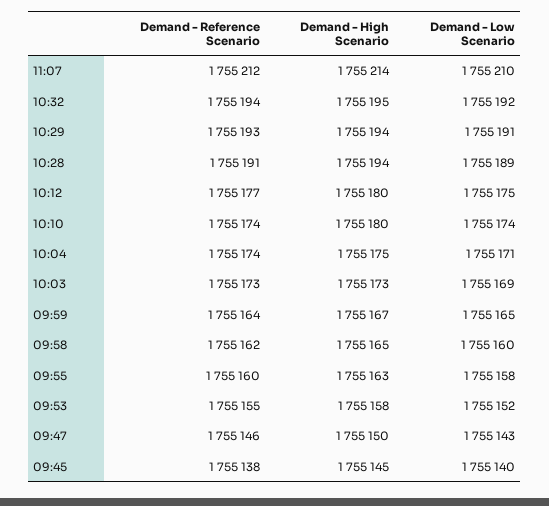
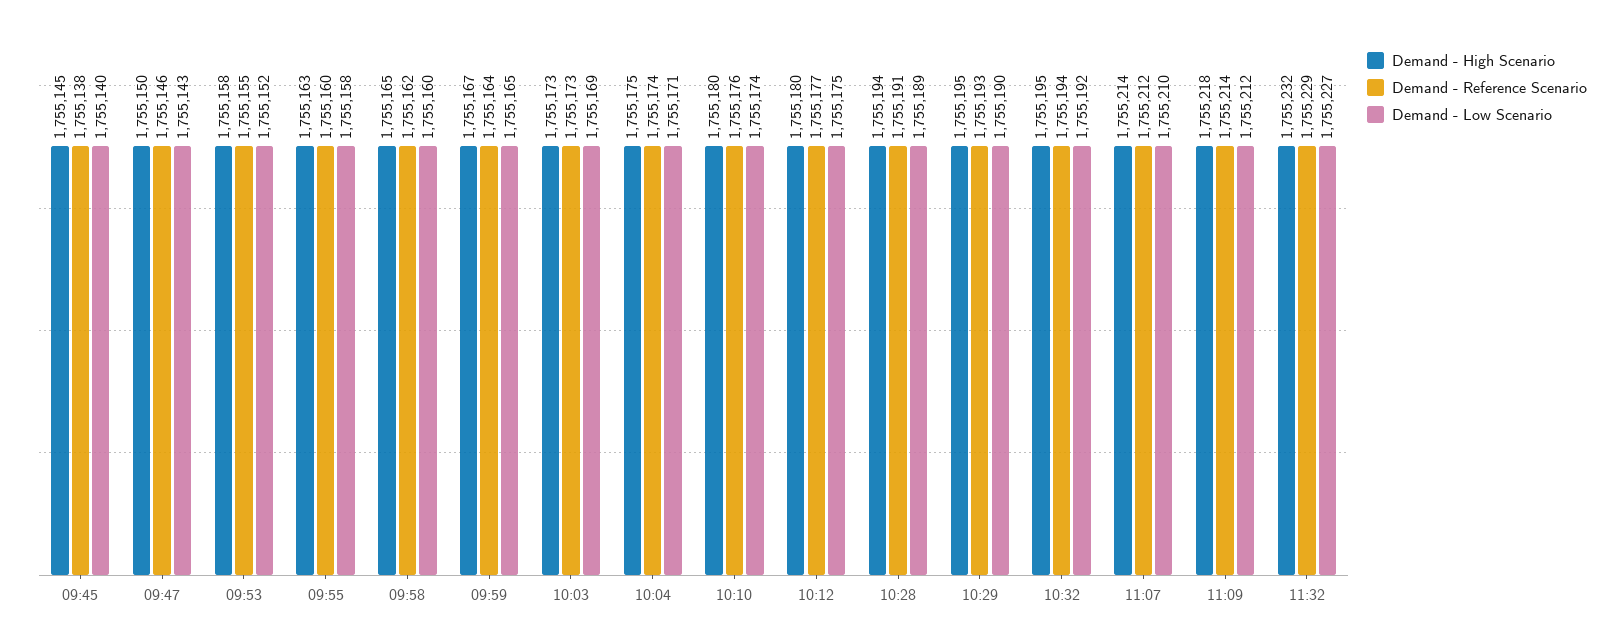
Demand - High Scenario, 10:29: 1755194 -> 1755195
Demand - Low Scenario, 10:29: 1755191 -> 1755190
Demand - Reference Scenario, 10:10: 1755174 -> 1755176
Demand - High Scenario, 11:09: none -> 1755218
Demand - Reference Scenario, 11:09: none -> 1755214
Demand - Low Scenario, 11:09: none -> 1755212
Demand - High Scenario, 11:32: none -> 1755232
Demand - Reference Scenario, 11:32: none -> 1755229
Demand - Low Scenario, 11:32: none -> 1755227

